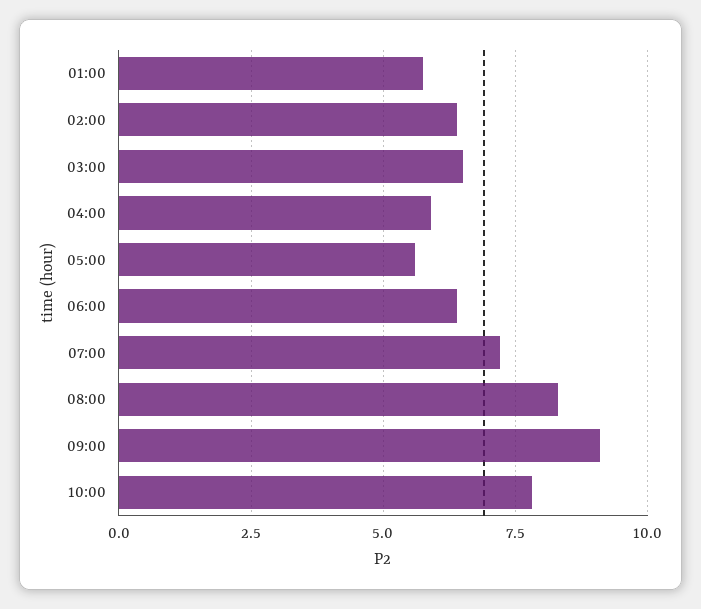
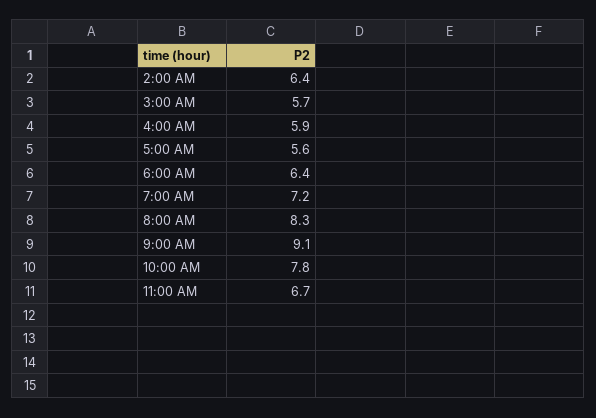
01:00: 5.75 -> none
03:00: 6.5 -> 5.7
11:00 AM: none -> 6.7

